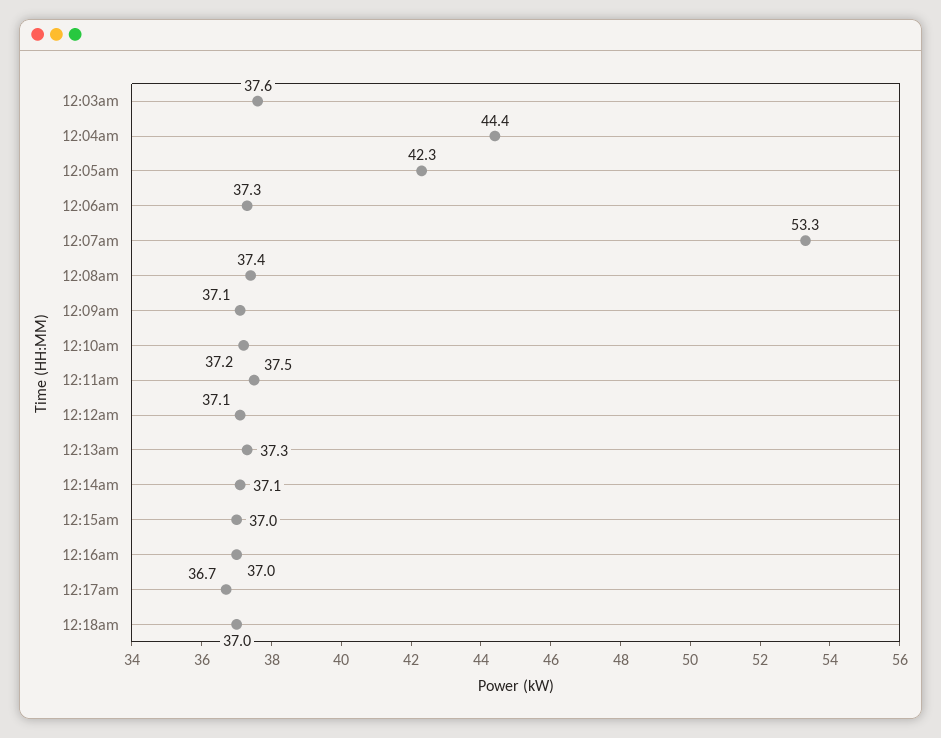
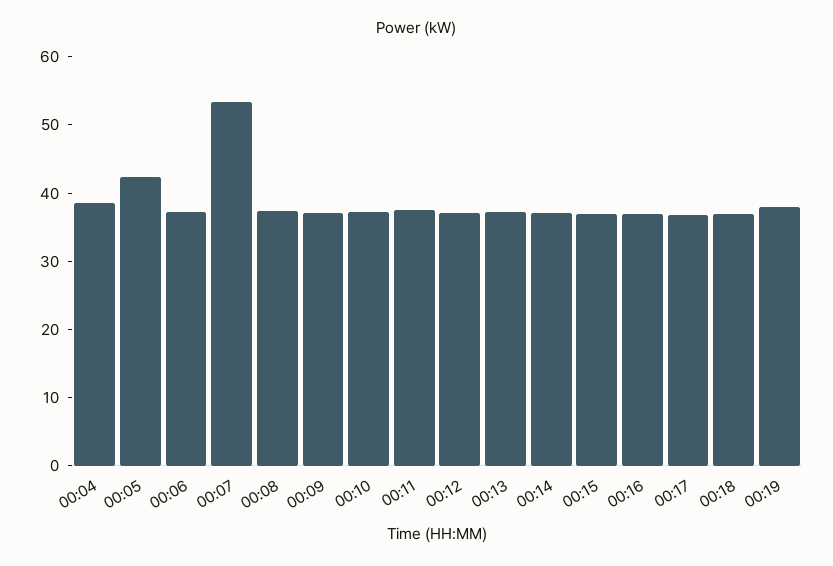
12:03am: 37.6 -> none
12:04am: 44.4 -> 38
00:19: none -> 38

